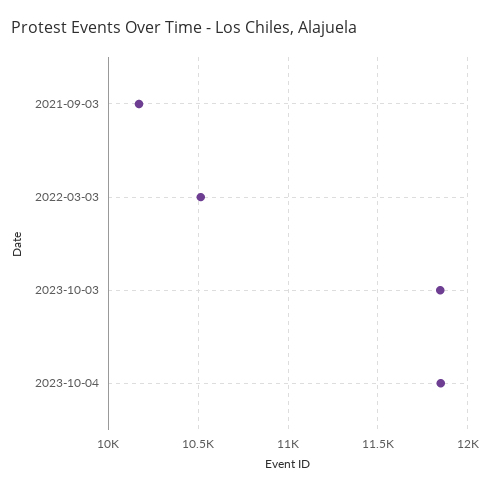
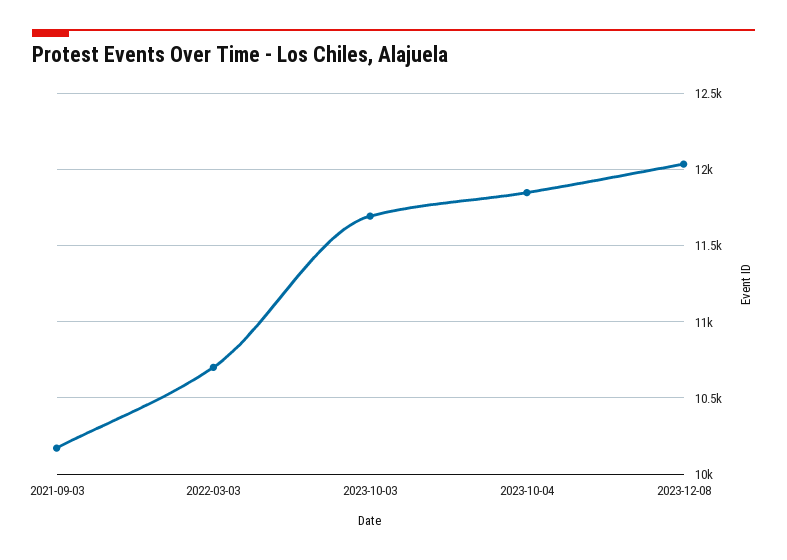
2022-03-03: 10500 -> 10700
2023-10-03: 11850 -> 11700
2023-12-08: none -> 12050

